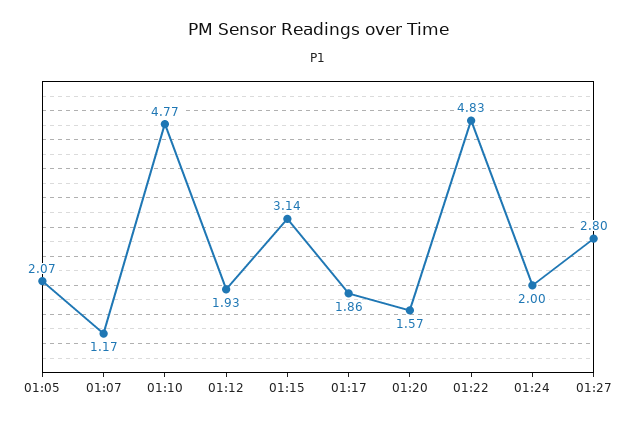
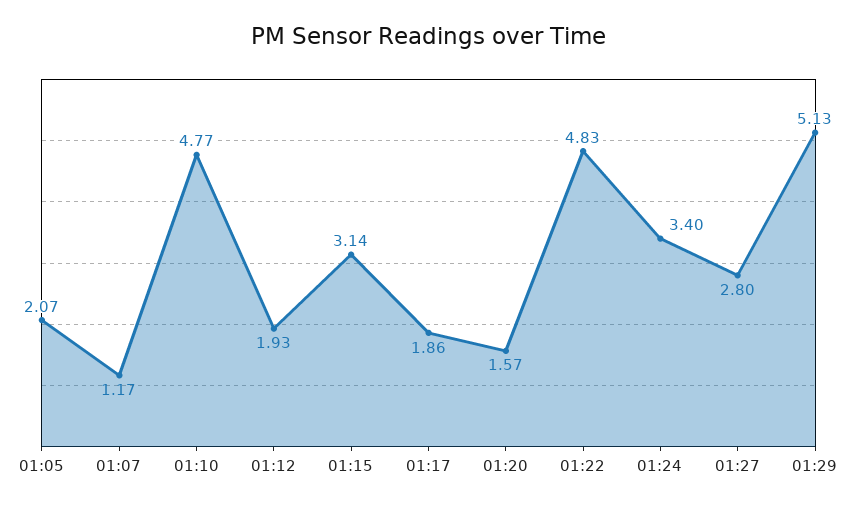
01:24: 2 -> 3.4
01:29: none -> 5.13

